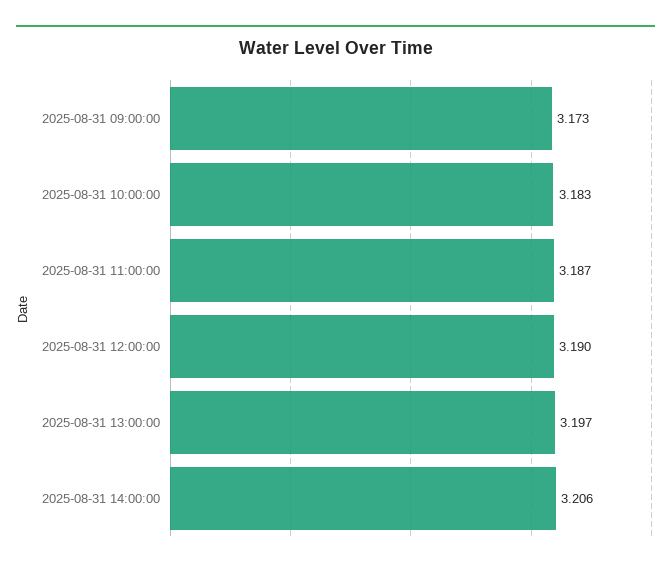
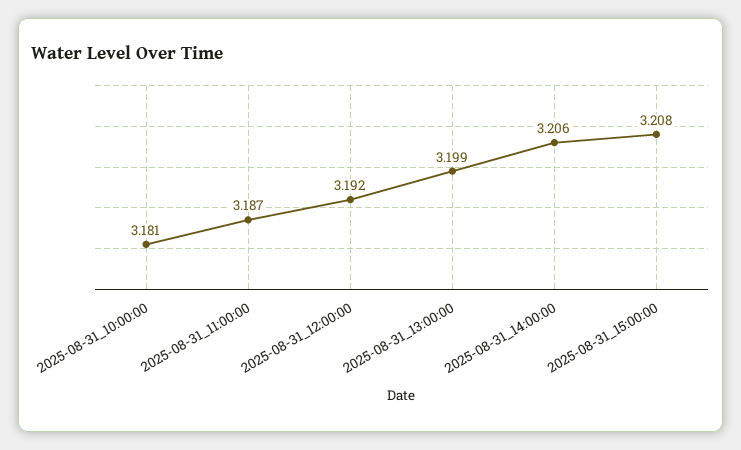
2025-08-31 09:00:00: 3.173 -> none
2025-08-31 10:00:00: 3.183 -> 3.181
2025-08-31 12:00:00: 3.19 -> 3.192
2025-08-31 13:00:00: 3.197 -> 3.199
2025-08-31_15:00:00: none -> 3.208

